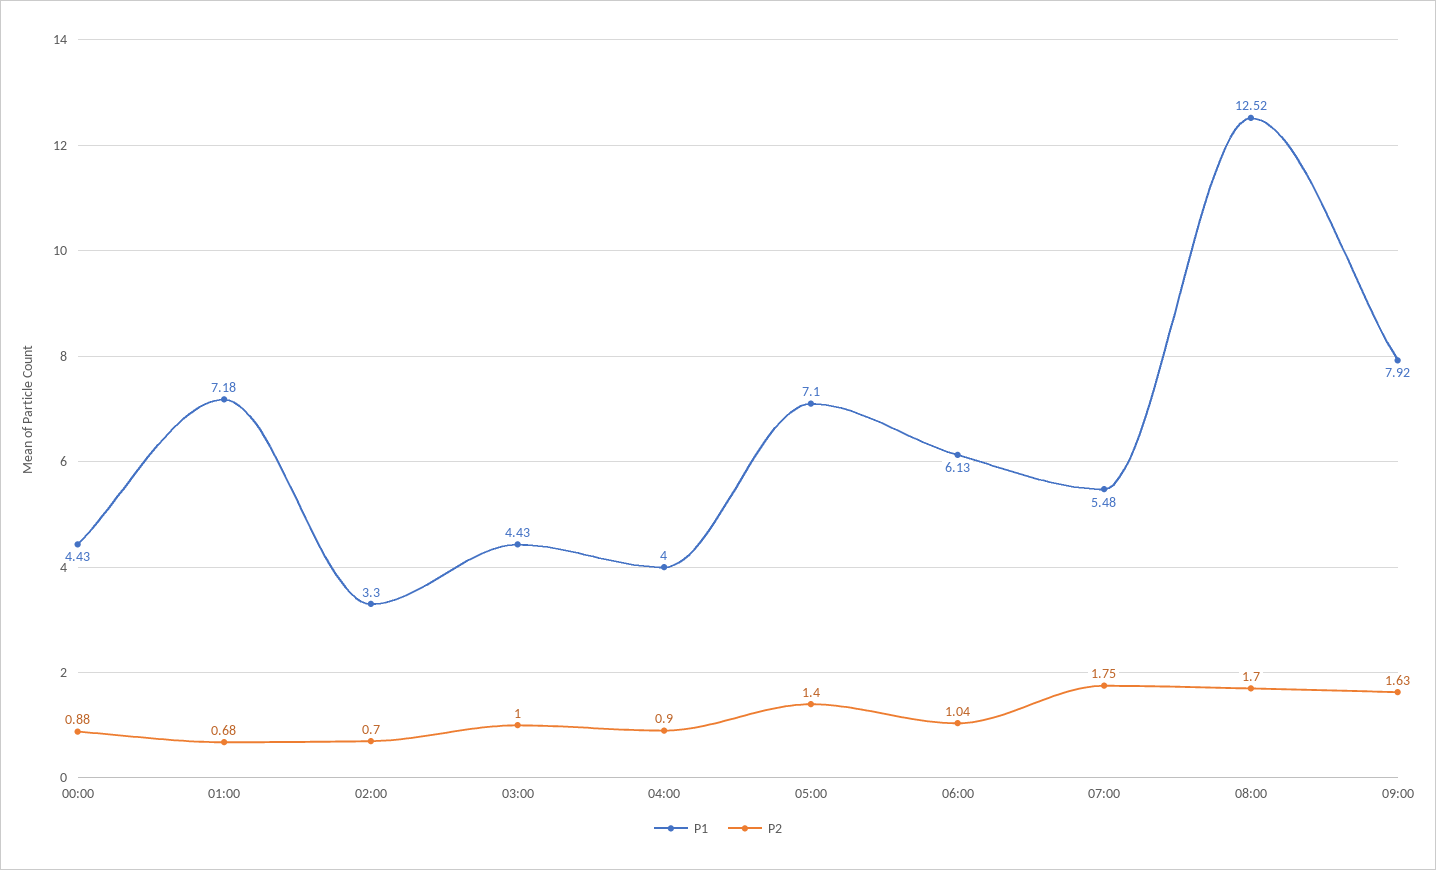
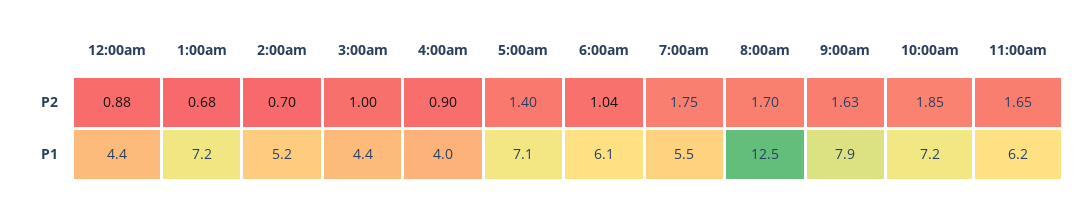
P1, 02:00: 3.3 -> 5.2
P2, 10:00am: none -> 1.85
P2, 11:00am: none -> 1.65
P1, 10:00am: none -> 7.2
P1, 11:00am: none -> 6.2

